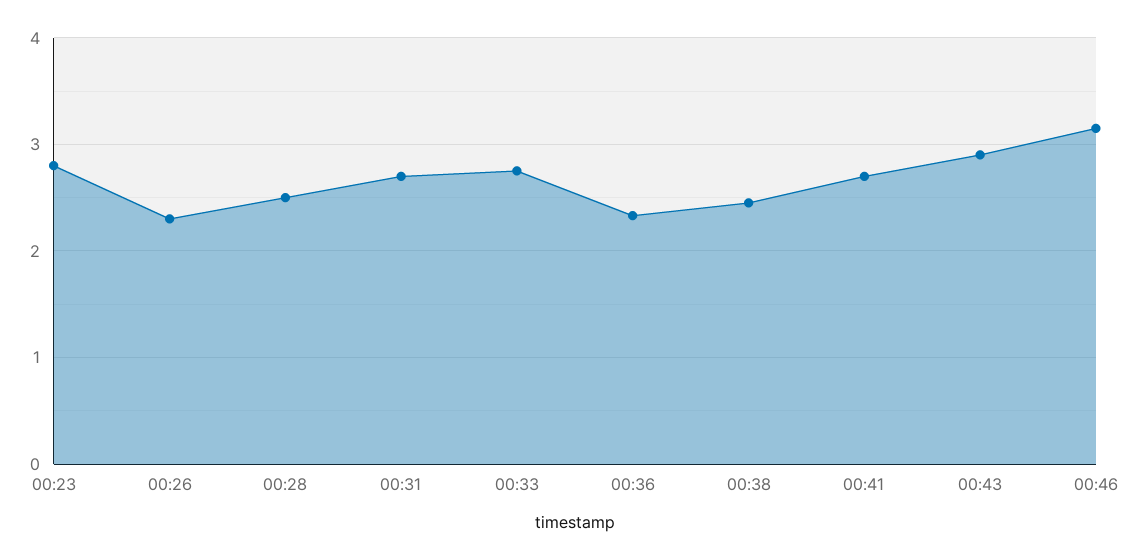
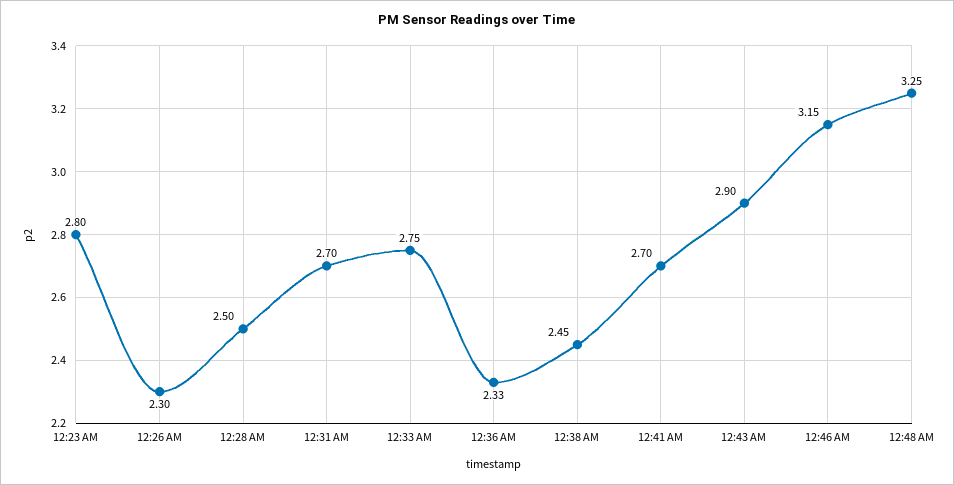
12:48 AM: none -> 3.25

